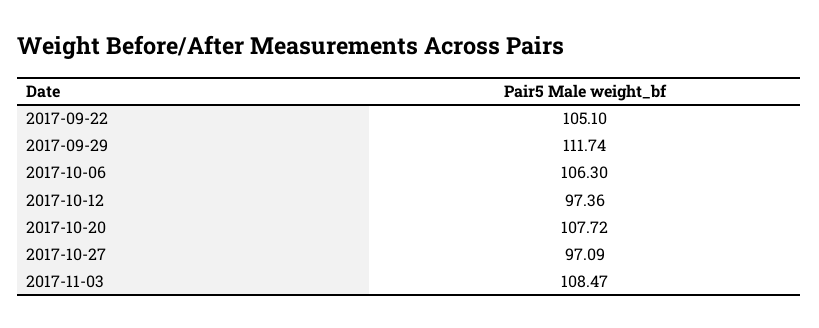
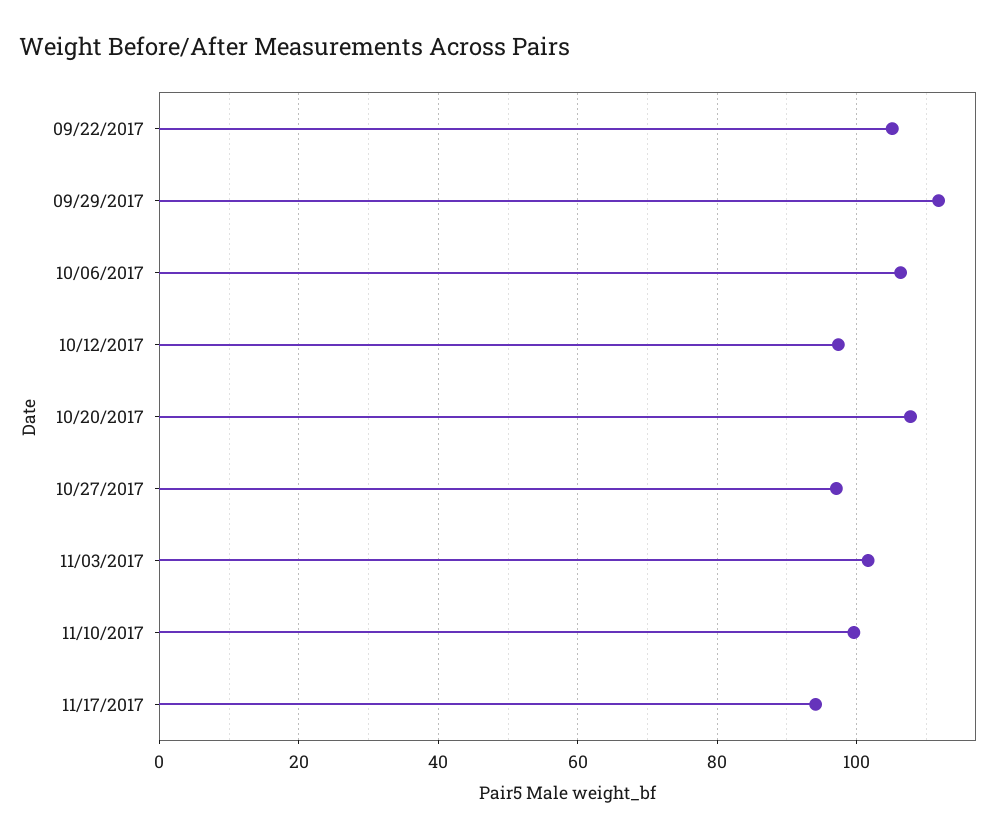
2017-11-03: 108.47 -> 102
11/10/2017: none -> 100
11/17/2017: none -> 94

